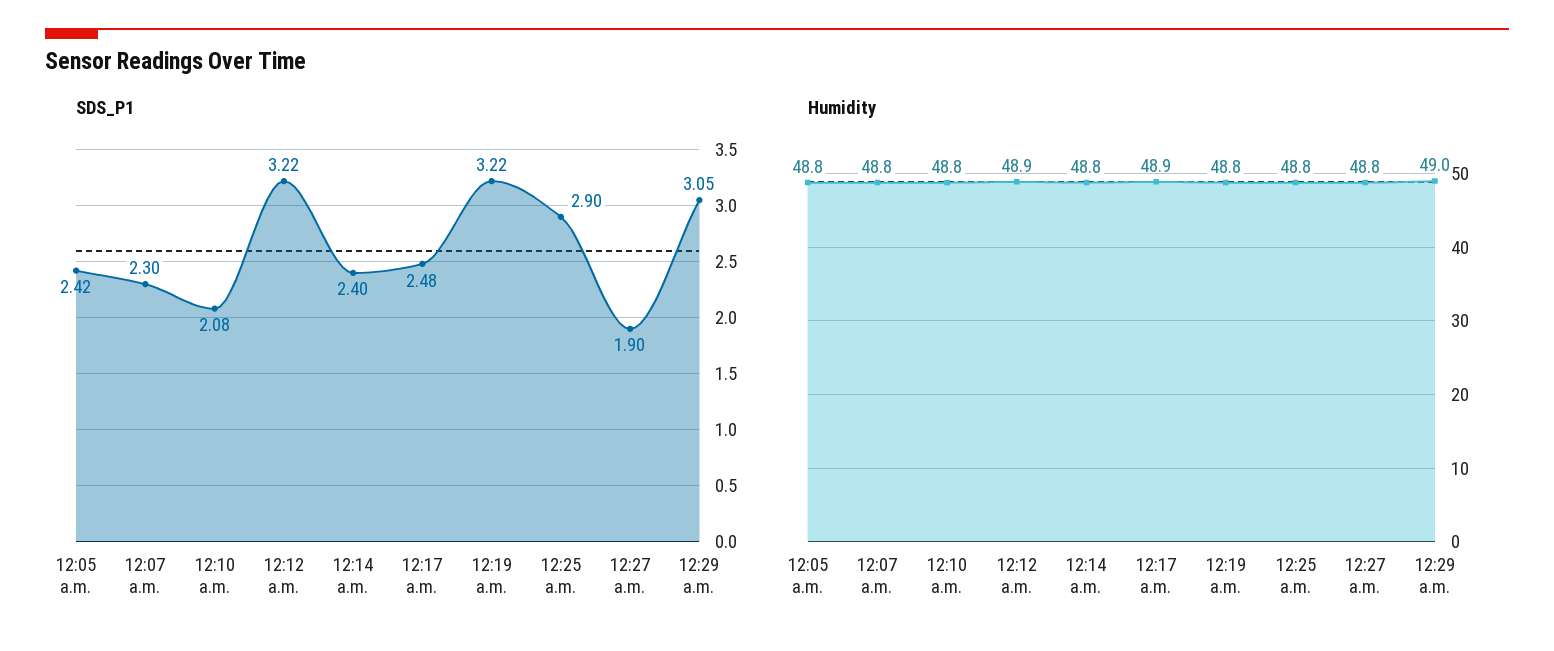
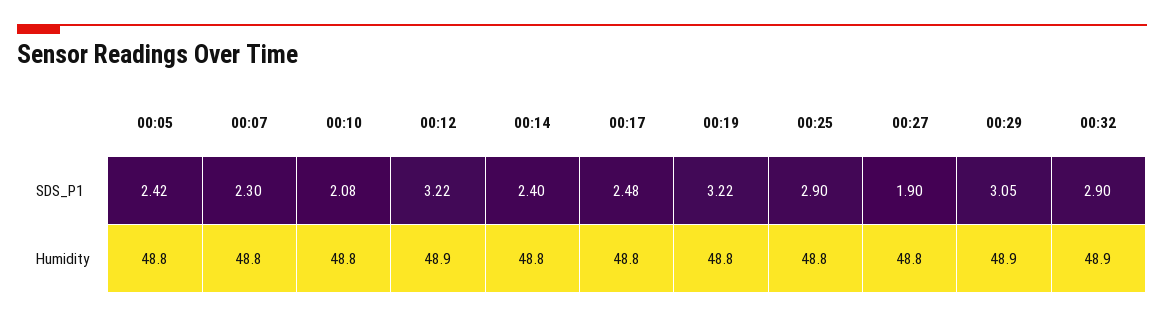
Humidity, 12:17 a.m.: 48.9 -> 48.8
Humidity, 12:29 a.m.: 49 -> 48.9
SDS_P1, 00:32: none -> 2.9
Humidity, 00:32: none -> 48.9

